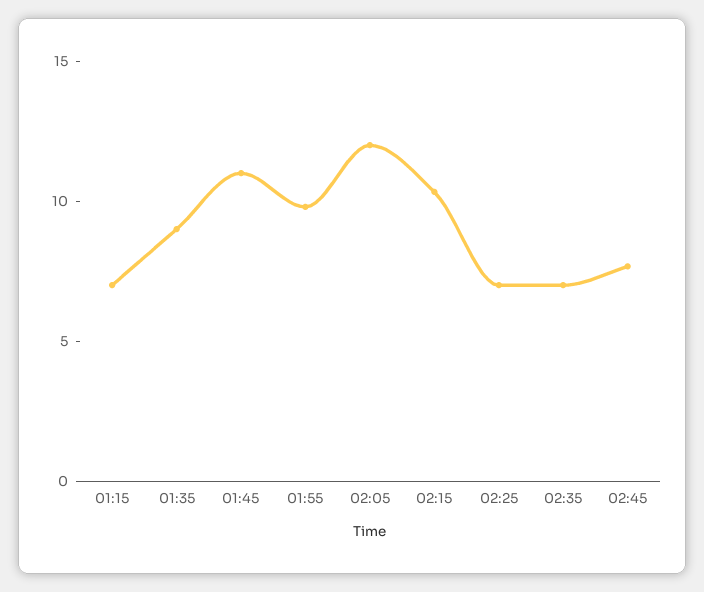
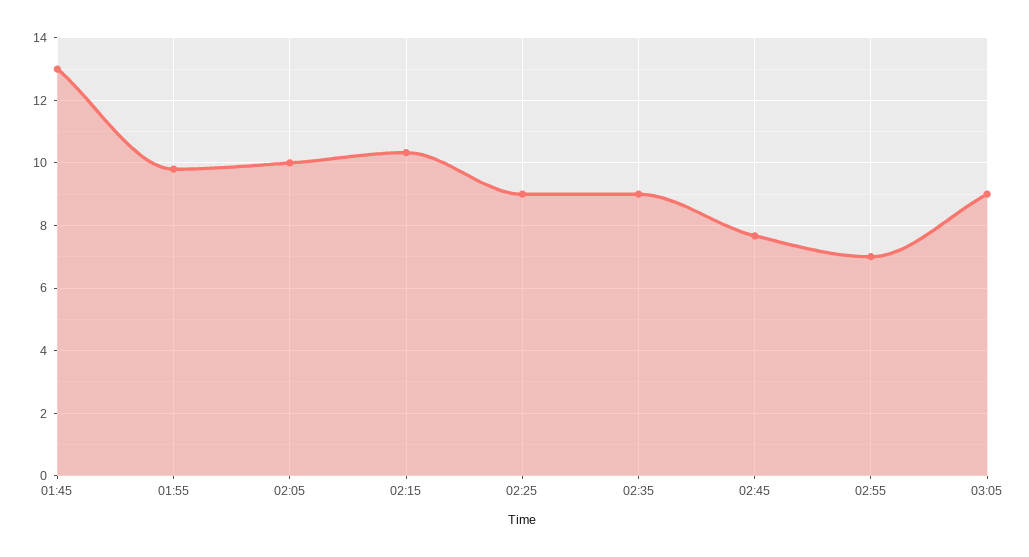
01:15: 7 -> none
01:35: 9 -> none
01:45: 11 -> 13
02:05: 12 -> 10
02:25: 7 -> 9
02:35: 7 -> 9
02:55: none -> 7
03:05: none -> 9

